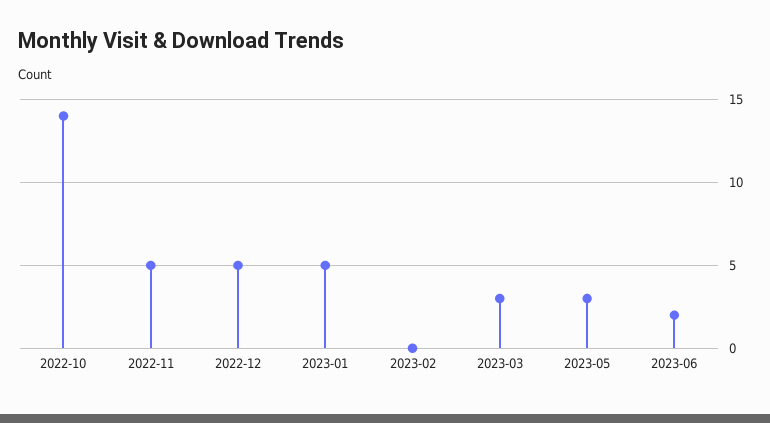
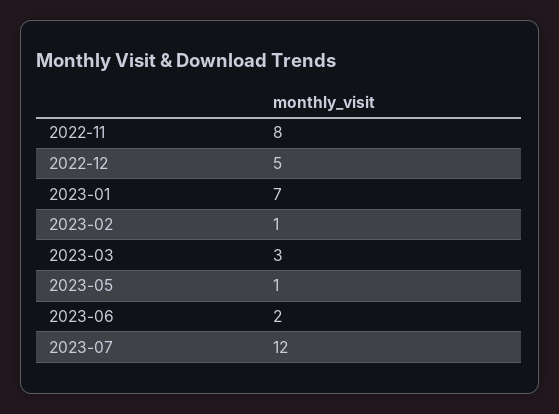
2022-10: 14 -> none
2022-11: 5 -> 8
2023-01: 5 -> 7
2023-02: 0 -> 1
2023-05: 3 -> 1
2023-07: none -> 12

